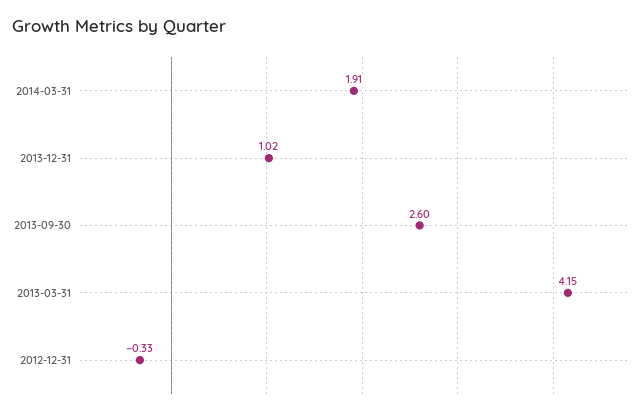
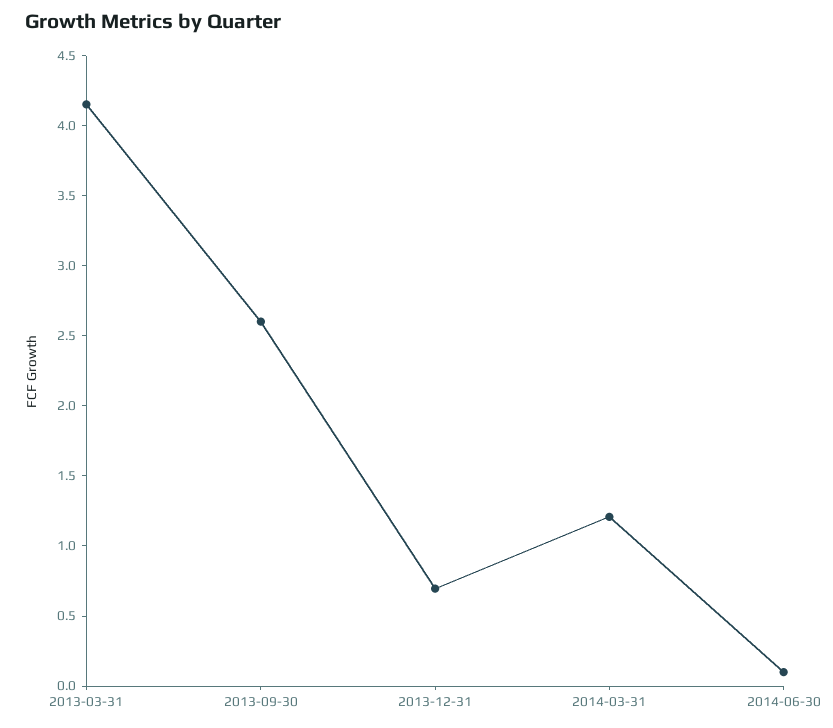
2014-03-31: 1.91 -> 1.2
2013-12-31: 1.02 -> 0.7
2012-12-31: -0.33 -> none
2014-06-30: none -> 0.1

